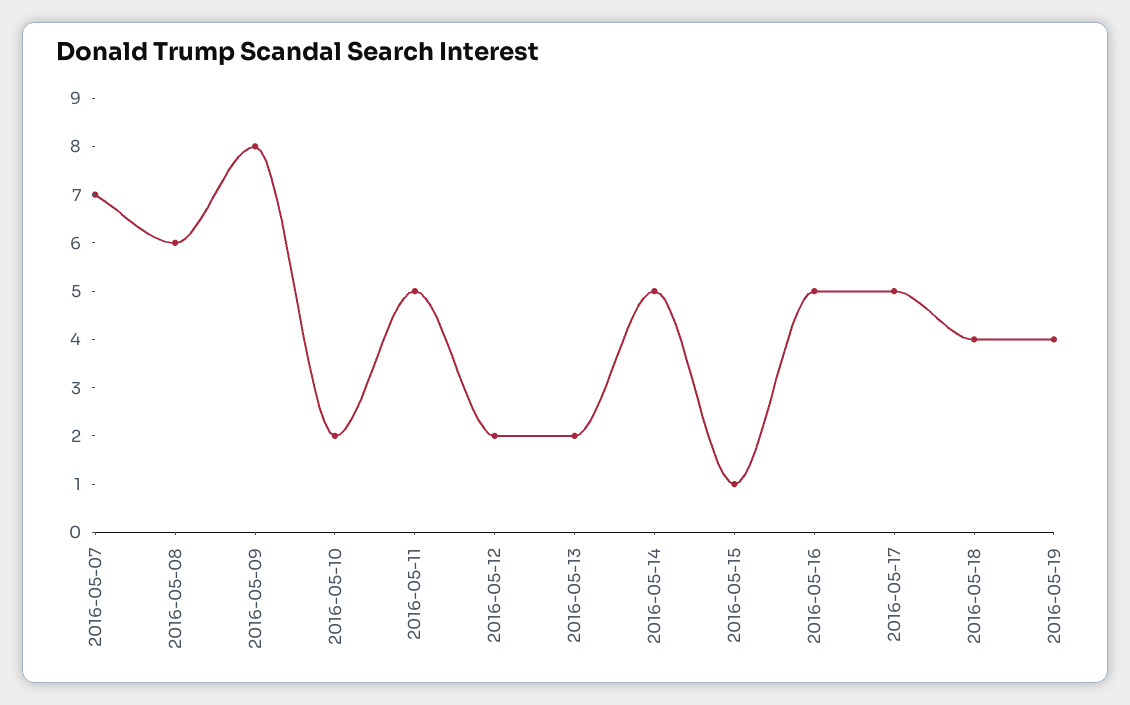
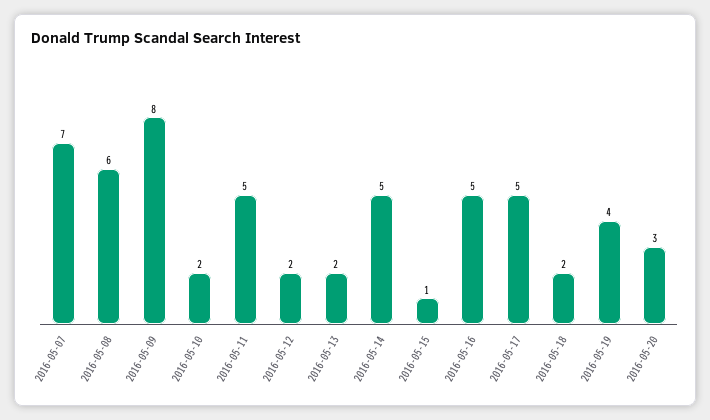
2016-05-18: 4 -> 2
2016-05-20: none -> 3

